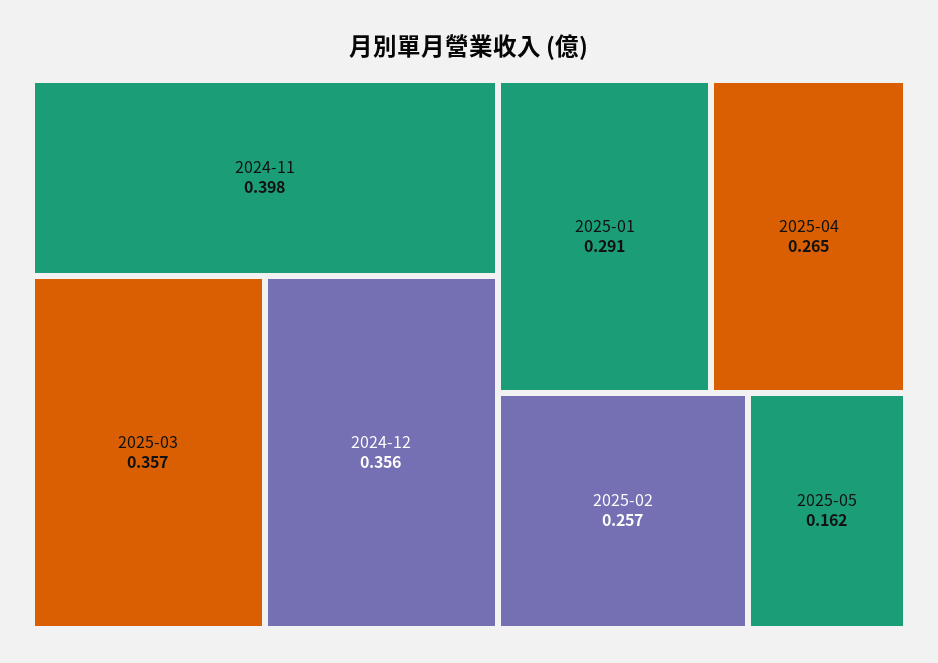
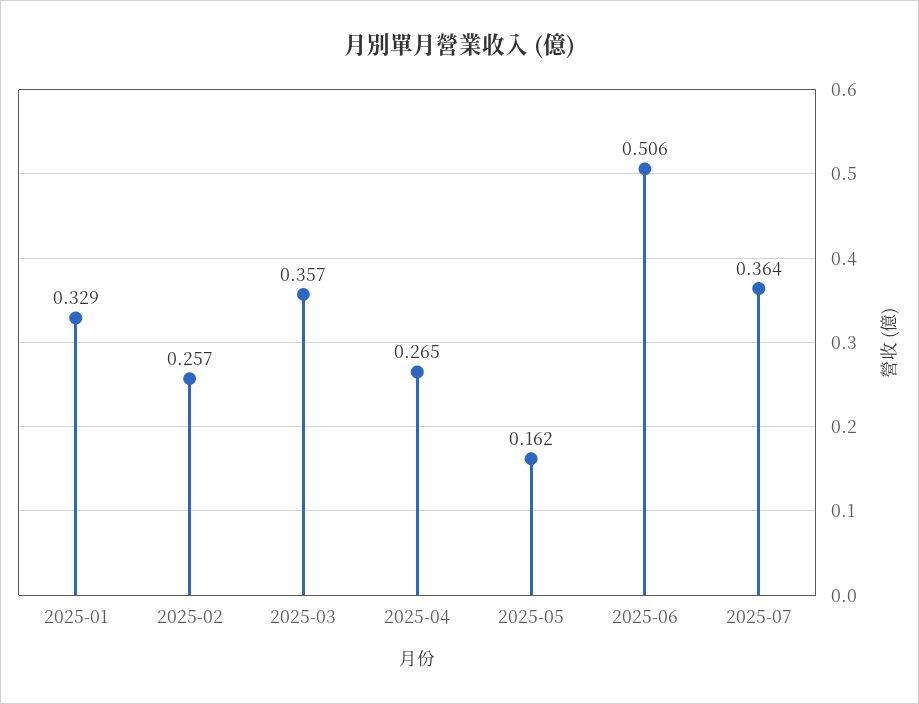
2024-11: 0.398 -> none
2024-12: 0.356 -> none
2025-01: 0.291 -> 0.329
2025-06: none -> 0.506
2025-07: none -> 0.364

